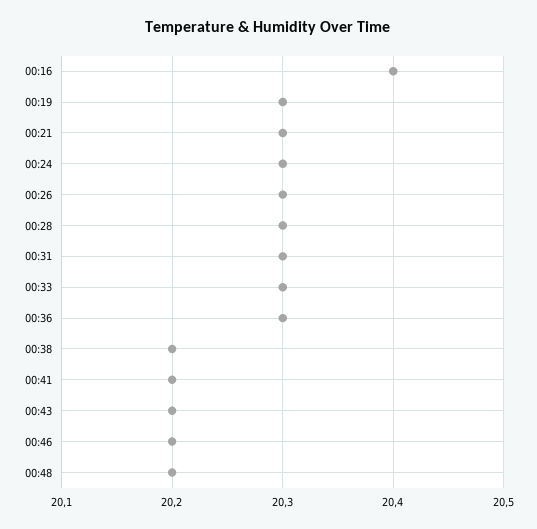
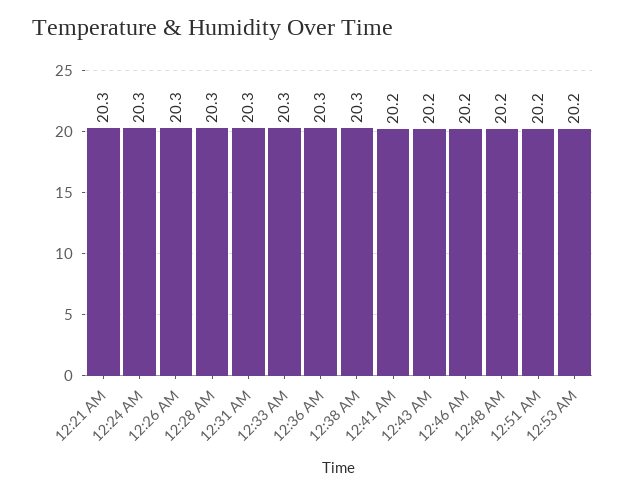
00:16: 20.4 -> none
00:19: 20.3 -> none
00:38: 20.2 -> 20.3
12:51 AM: none -> 20.2
12:53 AM: none -> 20.2

